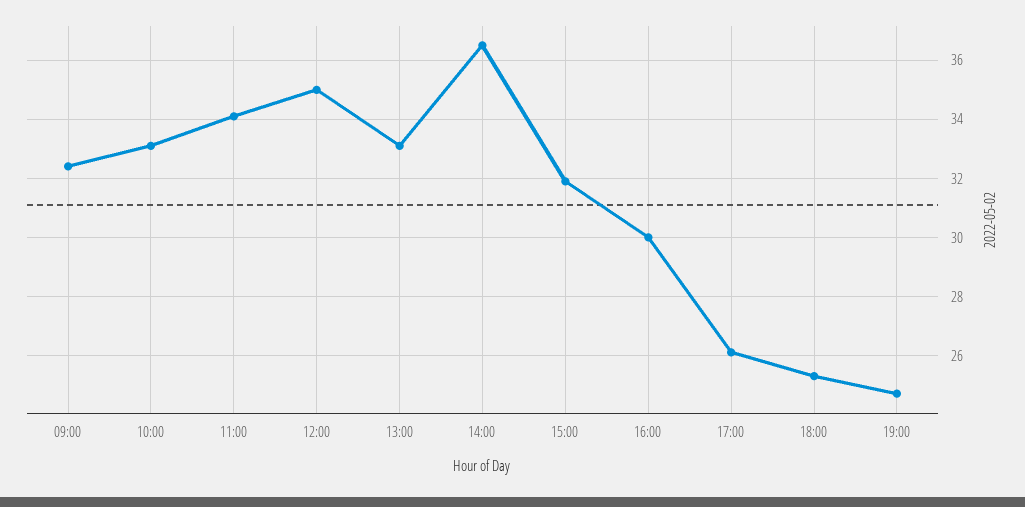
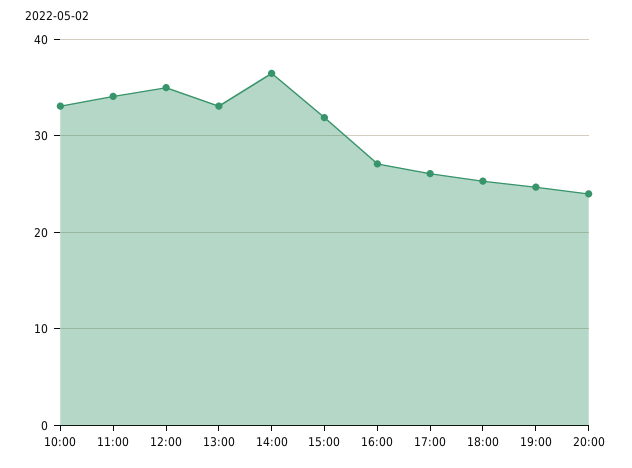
09:00: 32.5 -> none
16:00: 30 -> 27
20:00: none -> 24

